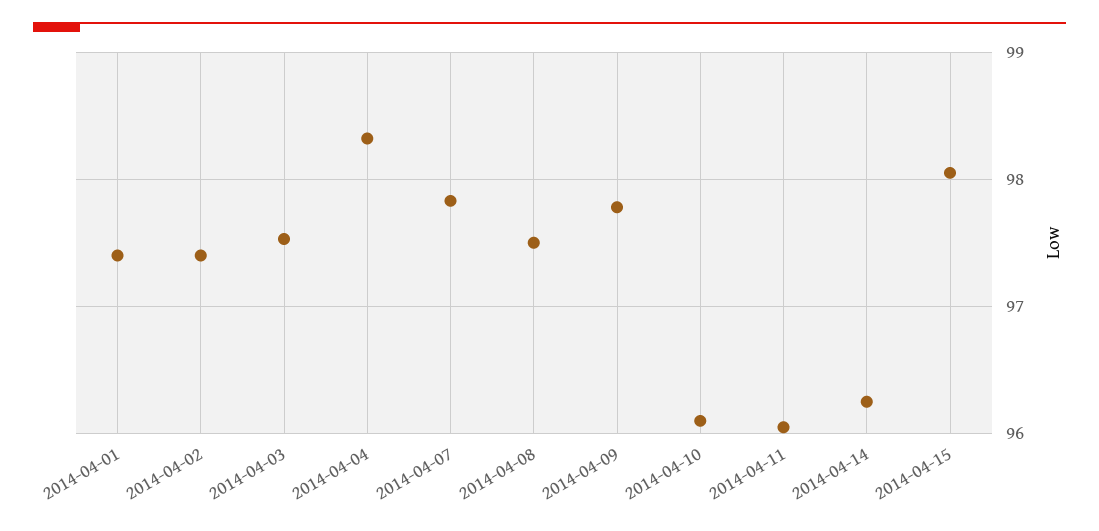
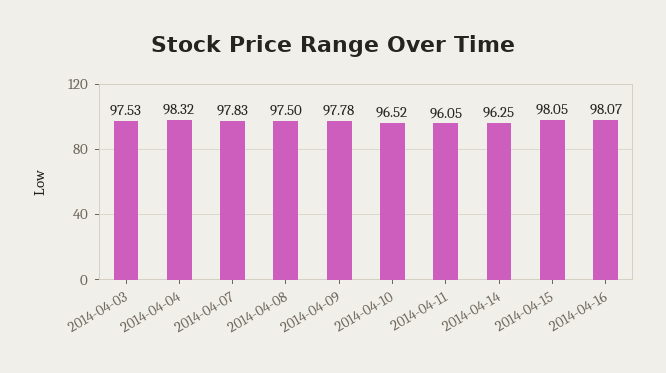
2014-04-01: 97.4 -> none
2014-04-02: 97.4 -> none
2014-04-10: 96.1 -> 96.52
2014-04-16: none -> 98.07

